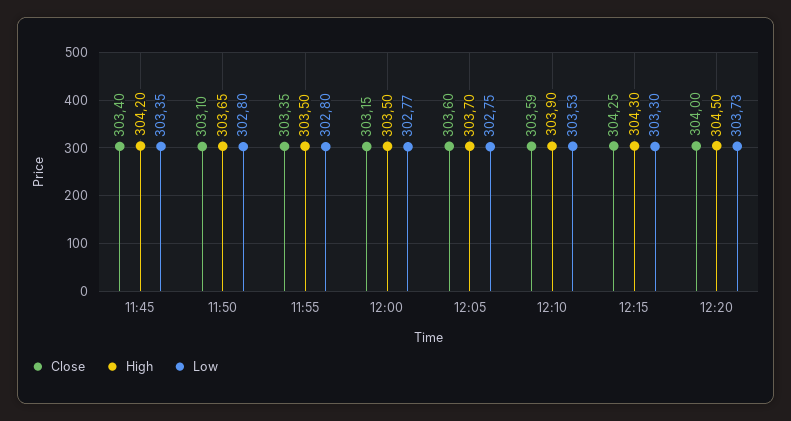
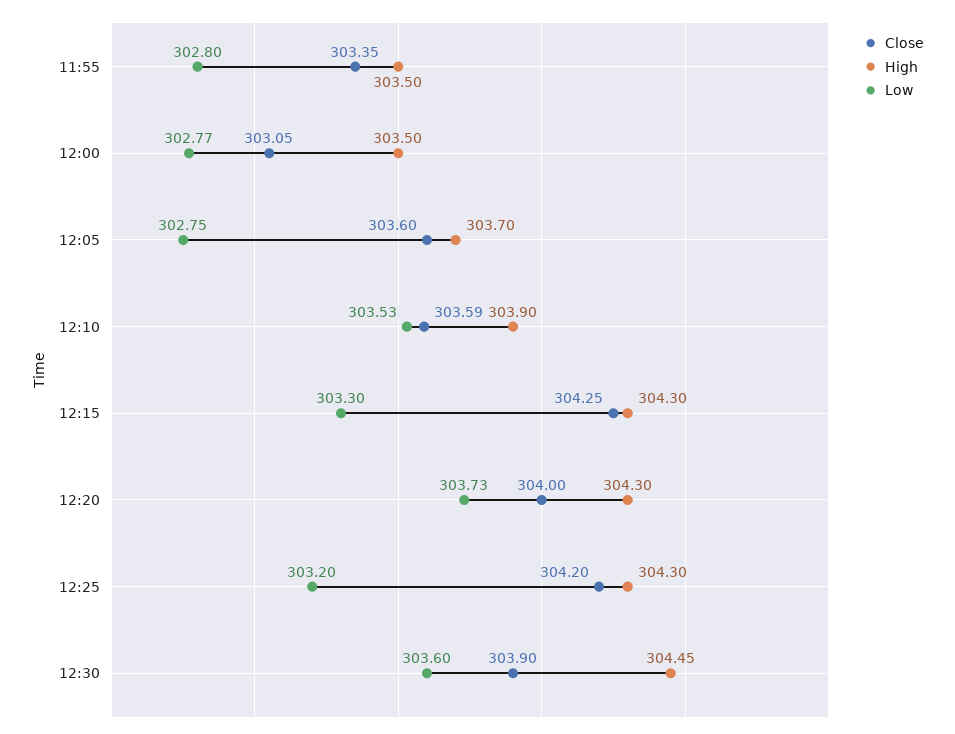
Close, 11:45: 303.4 -> none
High, 11:45: 304.2 -> none
Low, 11:45: 303.35 -> none
Close, 11:50: 303.1 -> none
High, 11:50: 303.65 -> none
Low, 11:50: 302.8 -> none
Close, 12:00: 303.15 -> 303.05
High, 12:20: 304.5 -> 304.3
Close, 12:25: none -> 304.2
High, 12:25: none -> 304.3
Low, 12:25: none -> 303.2
Close, 12:30: none -> 303.9
High, 12:30: none -> 304.45
Low, 12:30: none -> 303.6

